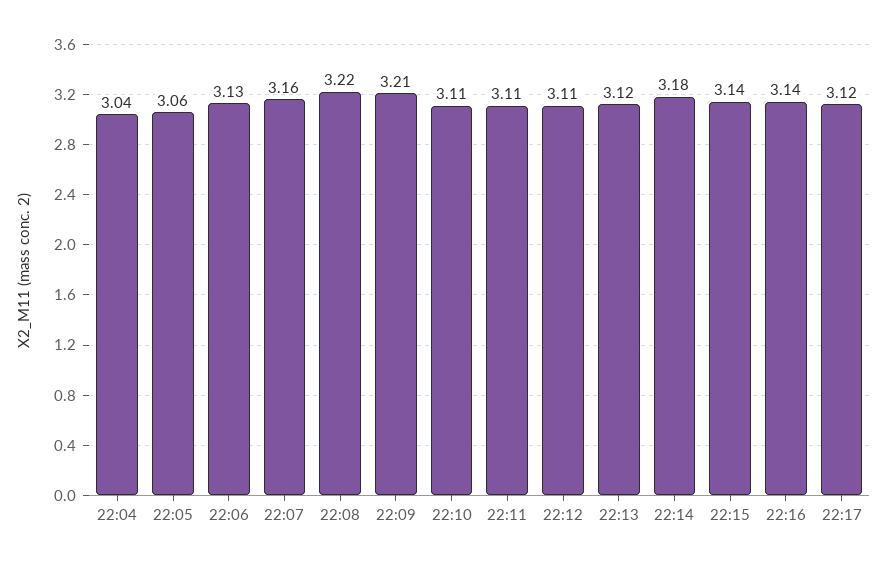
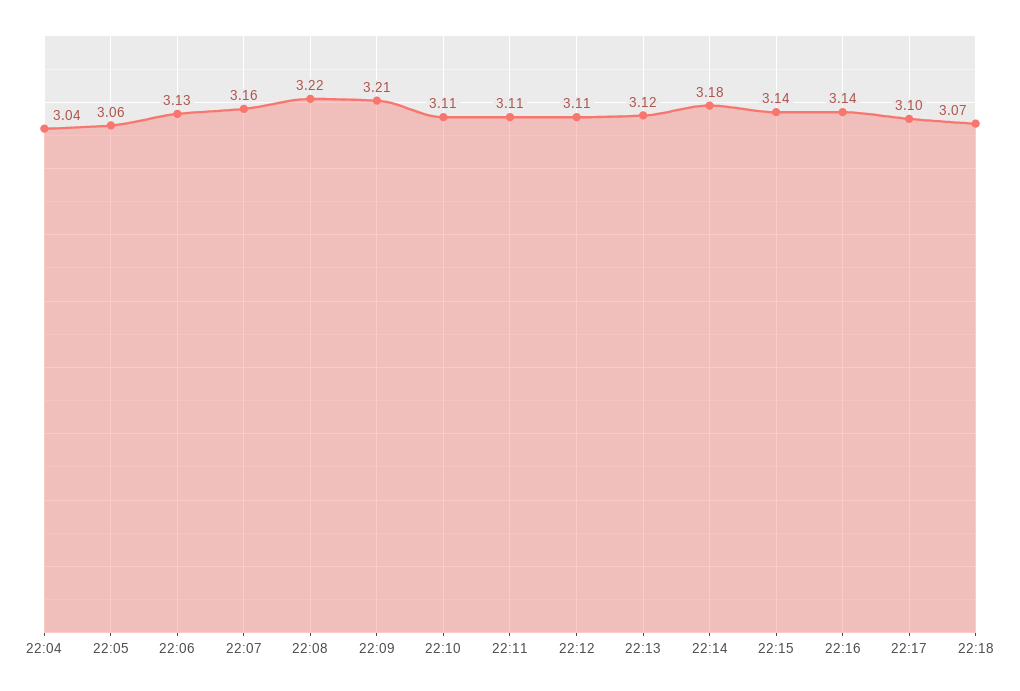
22:17: 3.12 -> 3.1
22:18: none -> 3.07

